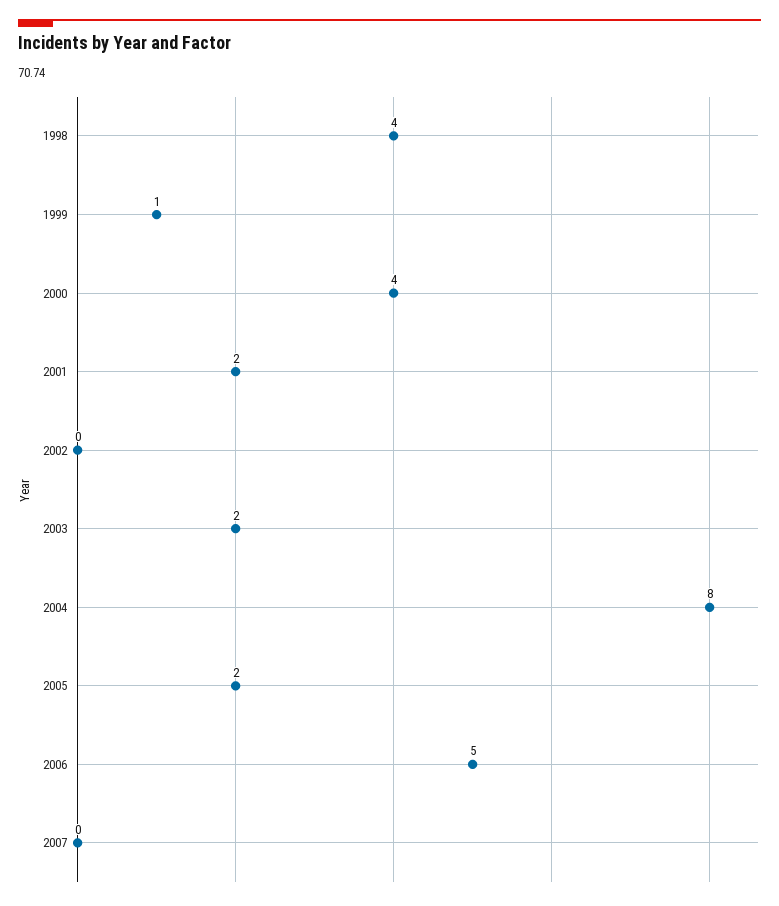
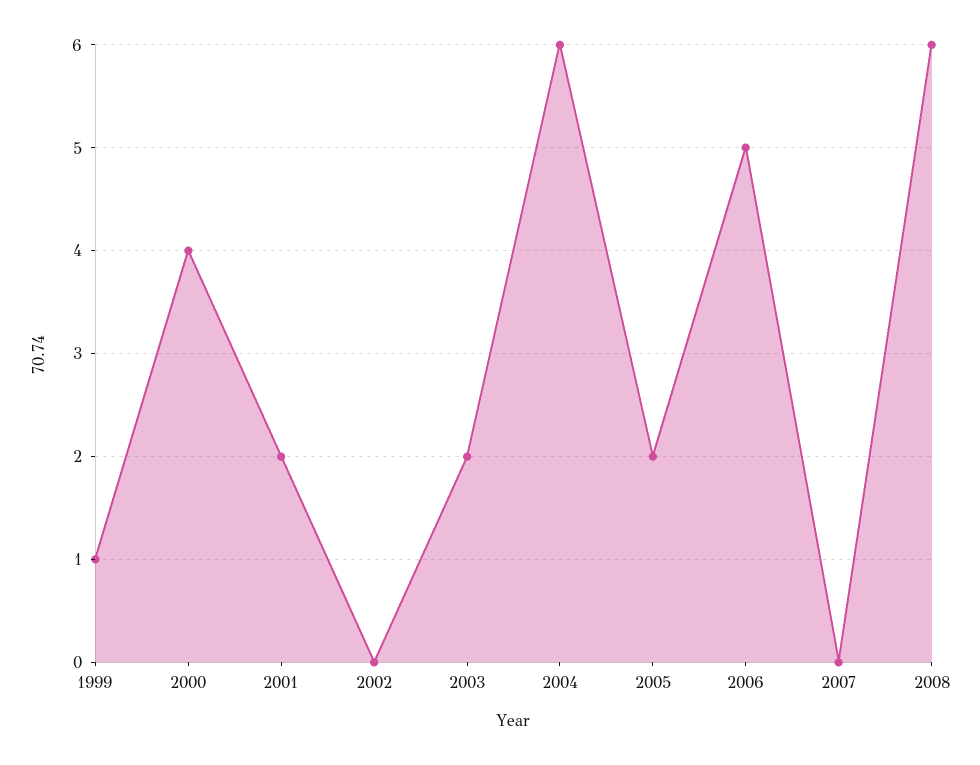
1998: 4 -> none
2004: 8 -> 6
2008: none -> 6

